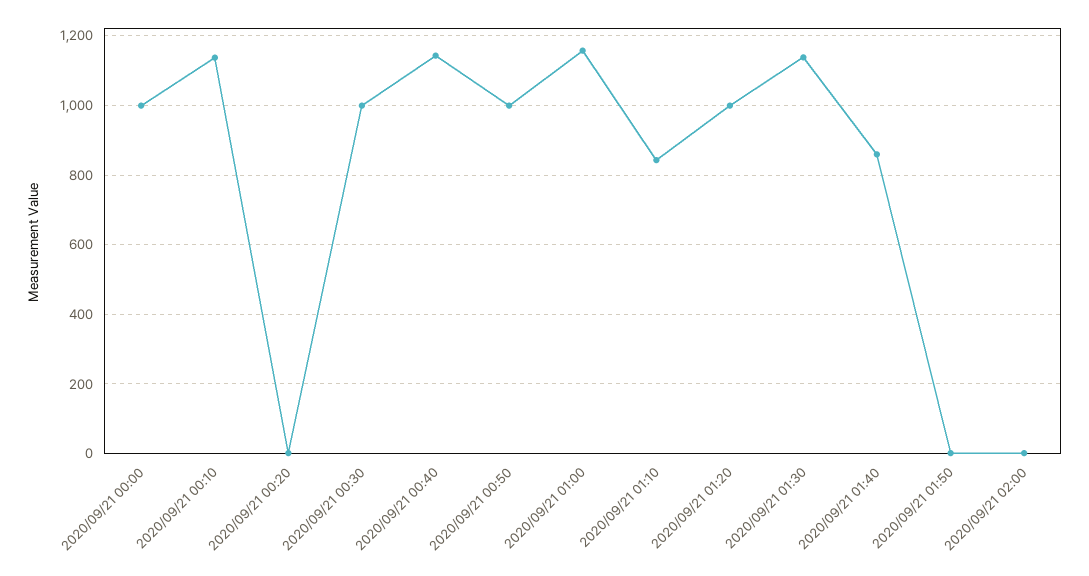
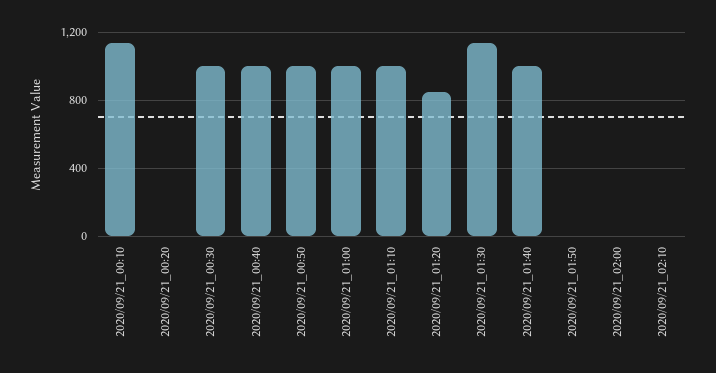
2020/09/21 00:00: 1000 -> none
2020/09/21 00:40: 1140 -> 1000
2020/09/21 01:00: 1160 -> 1000
2020/09/21 01:10: 840 -> 1000
2020/09/21 01:20: 1000 -> 850
2020/09/21 01:40: 860 -> 1000
2020/09/21_02:10: none -> 0

